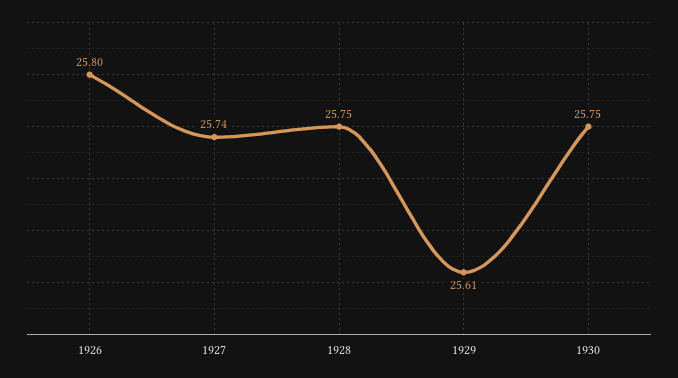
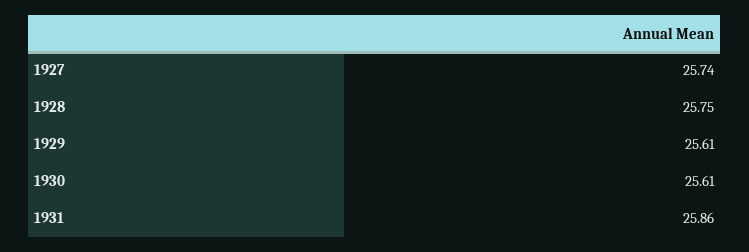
1926: 25.8 -> none
1930: 25.75 -> 25.61
1931: none -> 25.86

